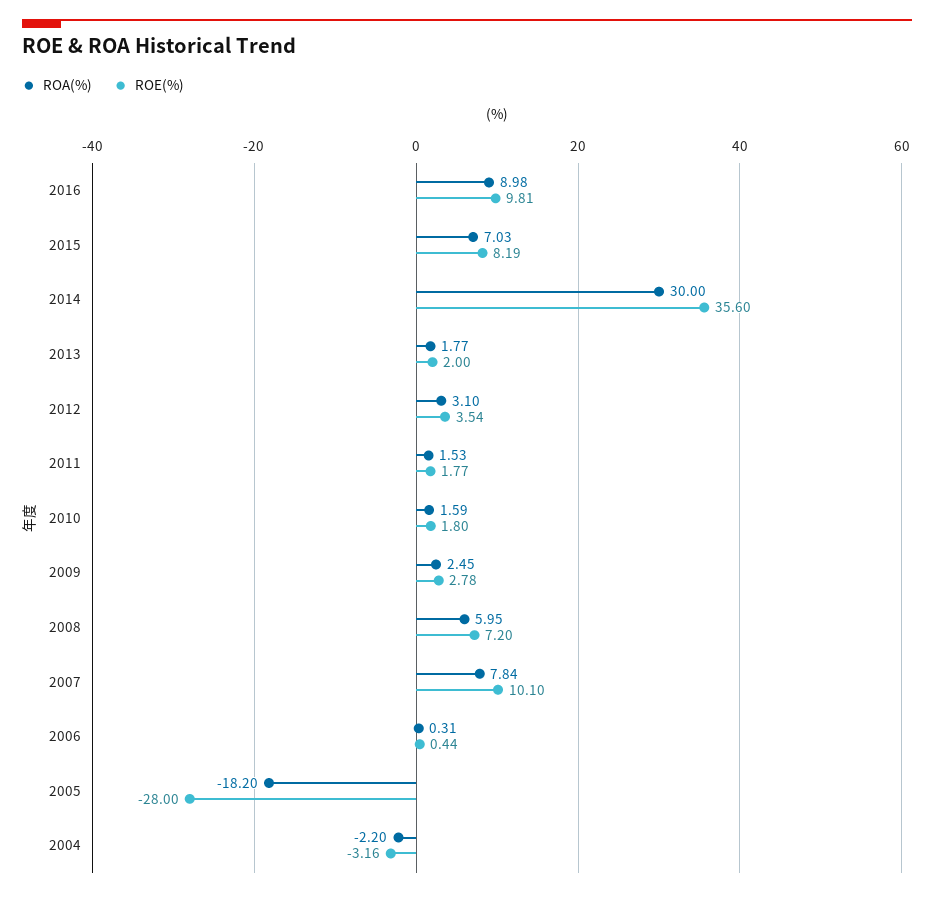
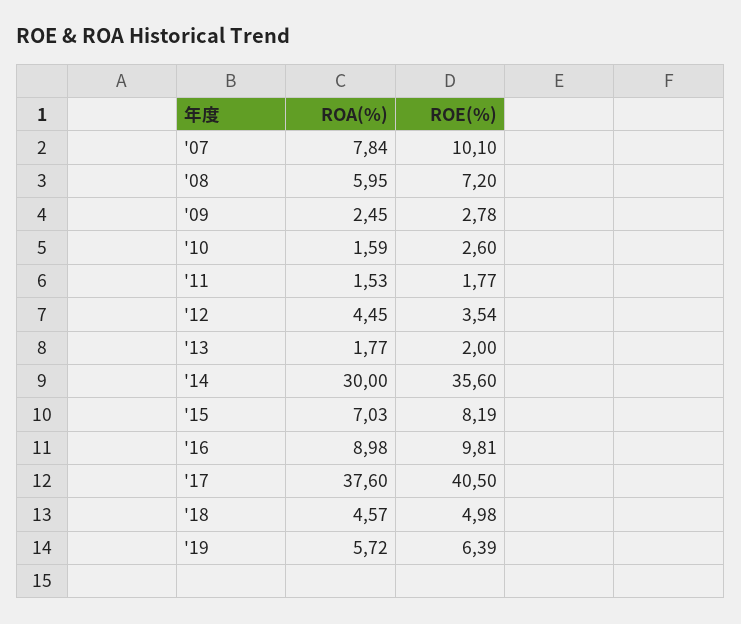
ROA(%), 2012: 3.1 -> 4.45
ROE(%), 2010: 1.8 -> 2.6
ROA(%), 2006: 0.31 -> none
ROE(%), 2006: 0.44 -> none
ROA(%), 2005: -18.2 -> none
ROE(%), 2005: -28 -> none
ROA(%), 2004: -2.2 -> none
ROE(%), 2004: -3.16 -> none
ROA(%), '17: none -> 37.6
ROE(%), '17: none -> 40.5
ROA(%), '18: none -> 4.57
ROE(%), '18: none -> 4.98
ROA(%), '19: none -> 5.72
ROE(%), '19: none -> 6.39

